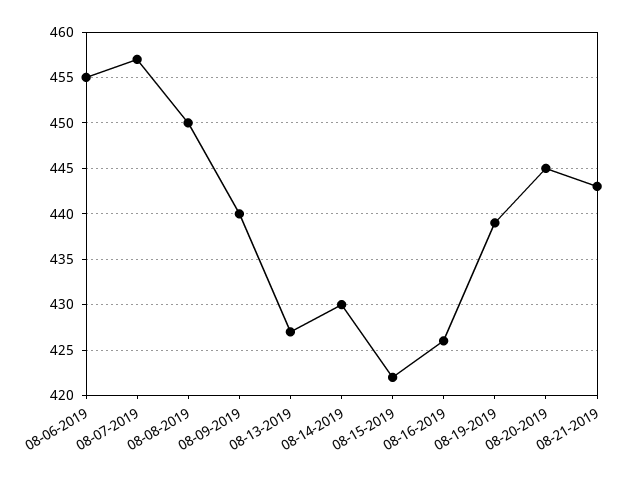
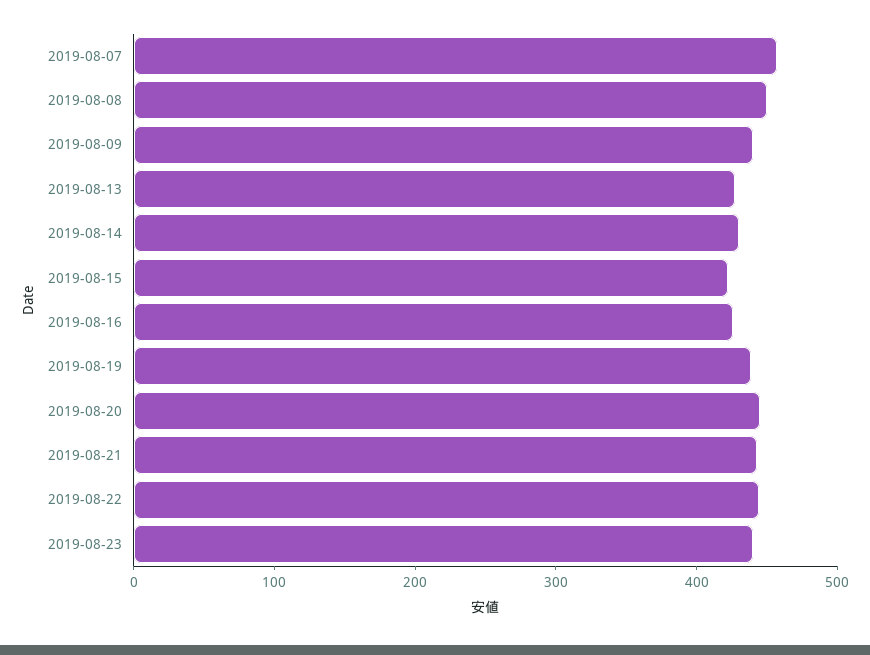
08-06-2019: 455 -> none
2019-08-22: none -> 440
2019-08-23: none -> 440

